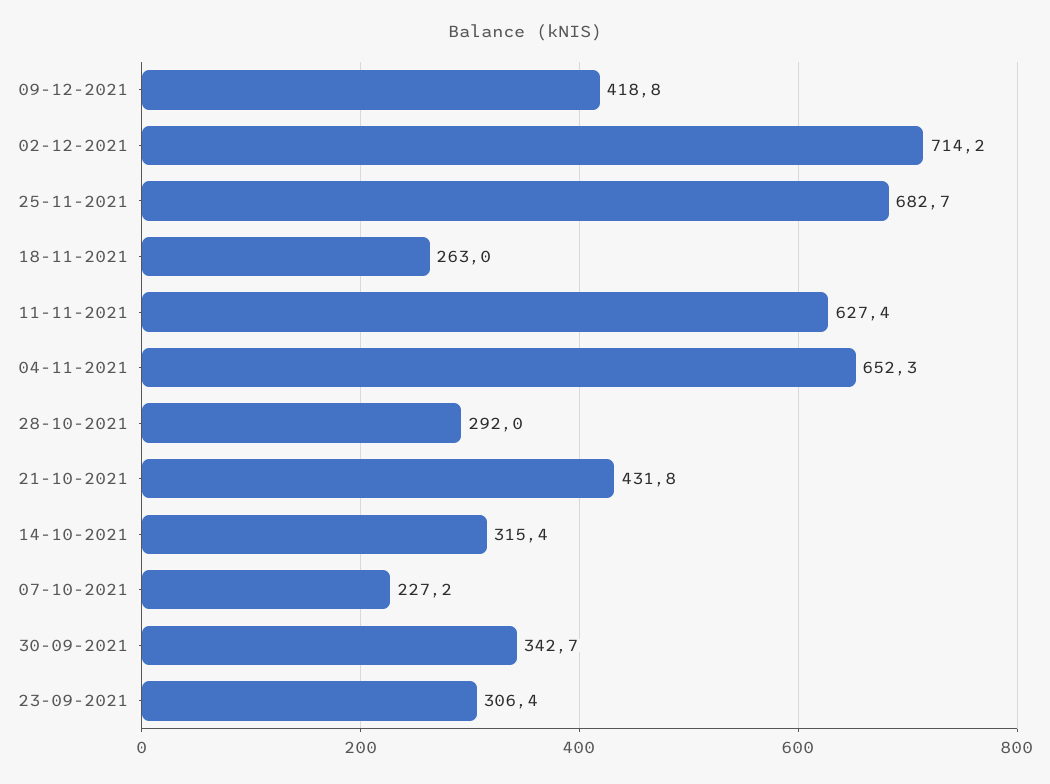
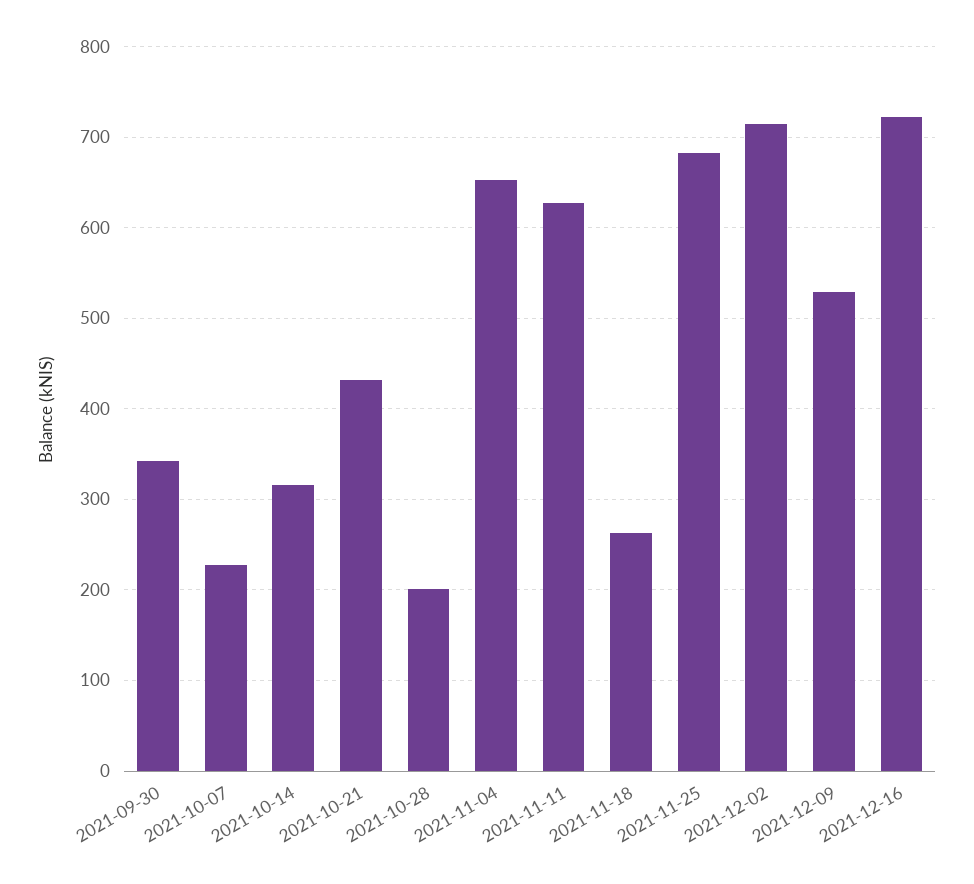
09-12-2021: 418.8 -> 530
28-10-2021: 292 -> 200
23-09-2021: 306.4 -> none
2021-12-16: none -> 720

